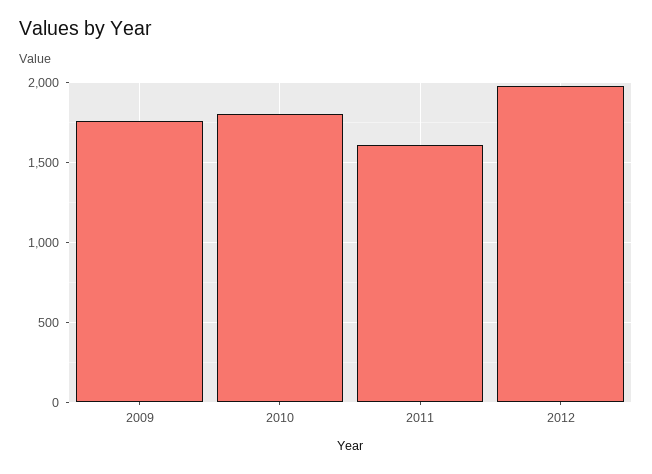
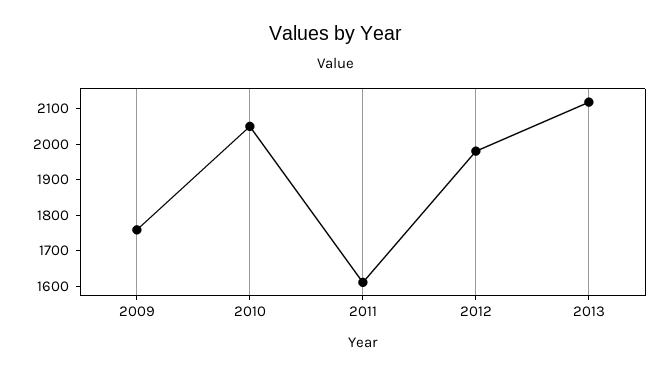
2010: 1800 -> 2050
2013: none -> 2125

